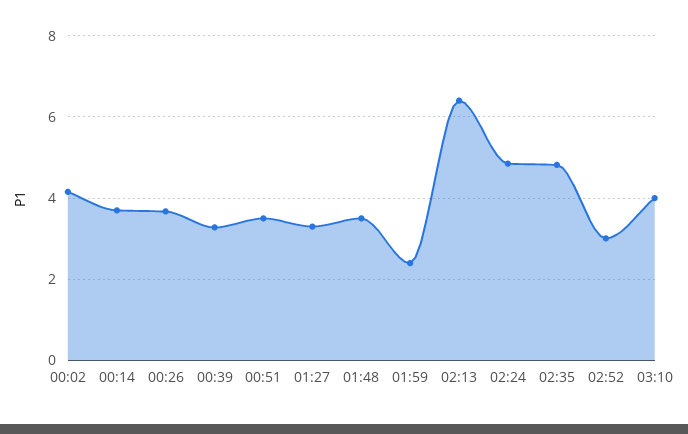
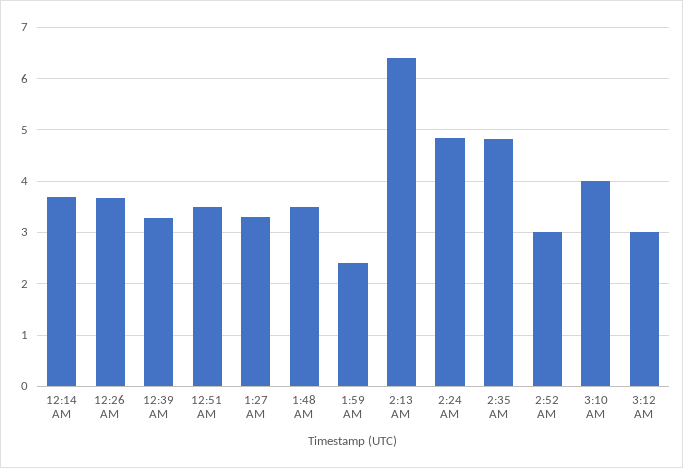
00:02: 4.2 -> none
3:12 AM: none -> 3

